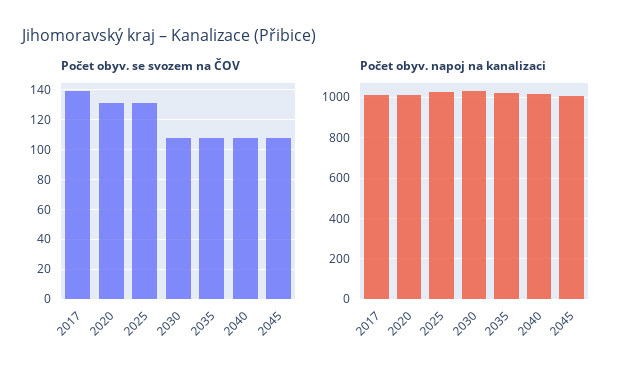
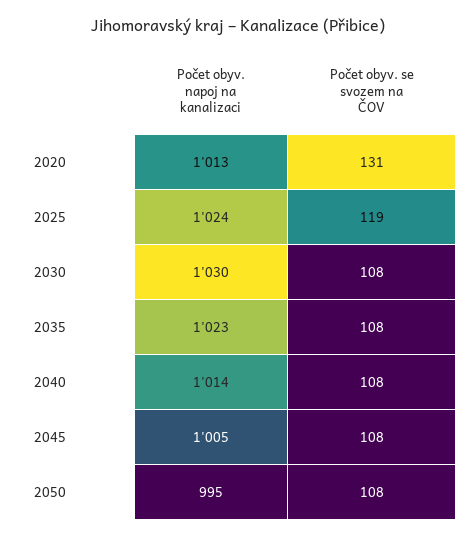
Počet obyv. se svozem na ČOV, 2017: 140 -> none
Počet obyv. se svozem na ČOV, 2025: 130 -> 119
Počet obyv. napoj na kanalizaci, 2017: 1000 -> none
Počet obyv. napoj na kanalizaci, 2050: none -> 995
Počet obyv. se svozem na ČOV, 2050: none -> 108

